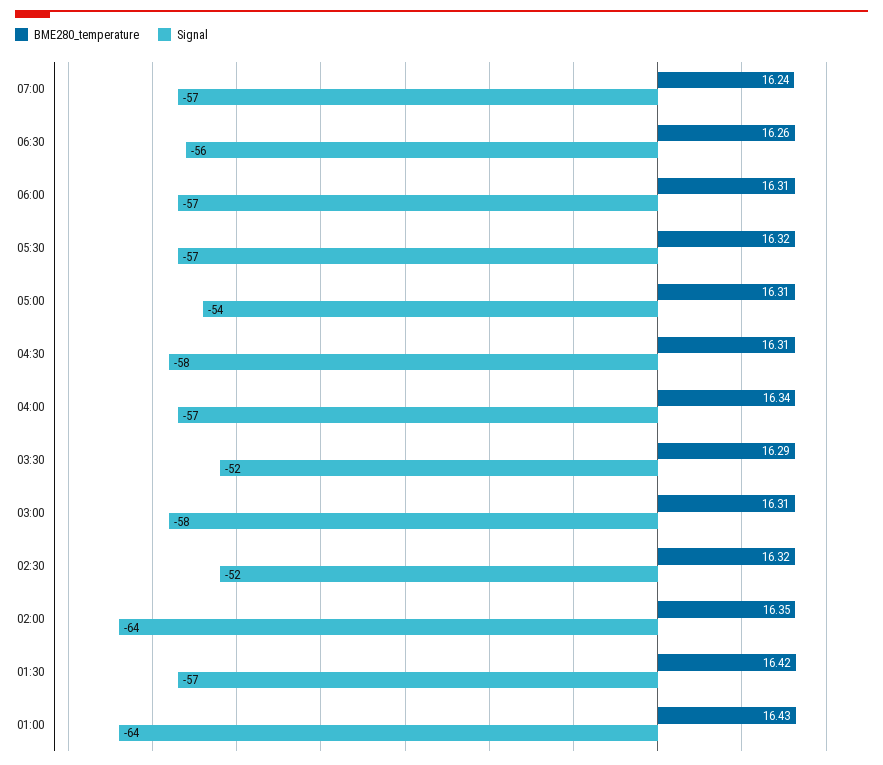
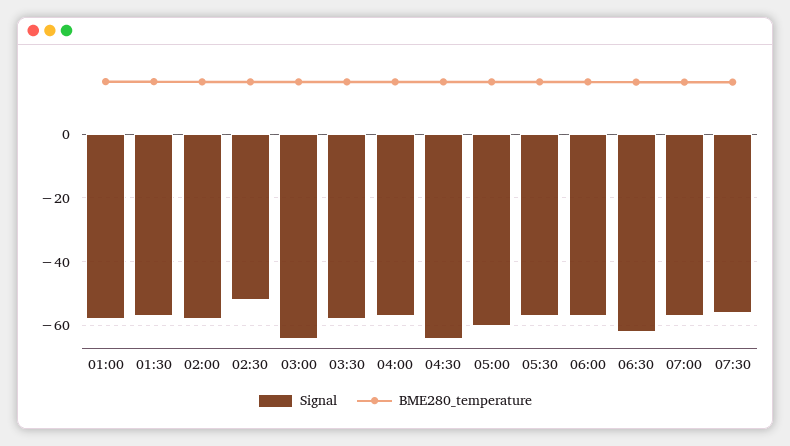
Signal, 06:30: -56 -> -62
Signal, 05:00: -54 -> -60
Signal, 04:30: -58 -> -64
Signal, 03:30: -52 -> -58
Signal, 03:00: -58 -> -64
Signal, 02:00: -64 -> -58
Signal, 01:00: -64 -> -58
Signal, 07:30: none -> -56
BME280_temperature, 07:30: none -> 16

